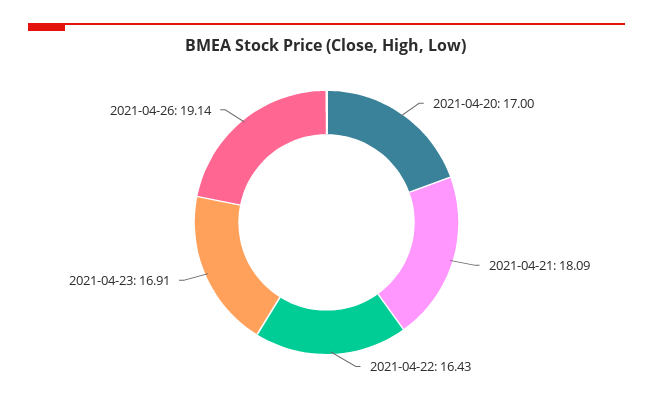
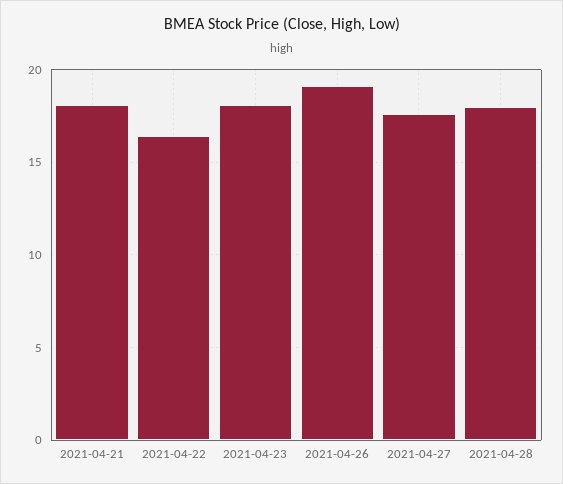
2021-04-20: 17 -> none
2021-04-23: 16.91 -> 18
2021-04-27: none -> 17.5
2021-04-28: none -> 18

